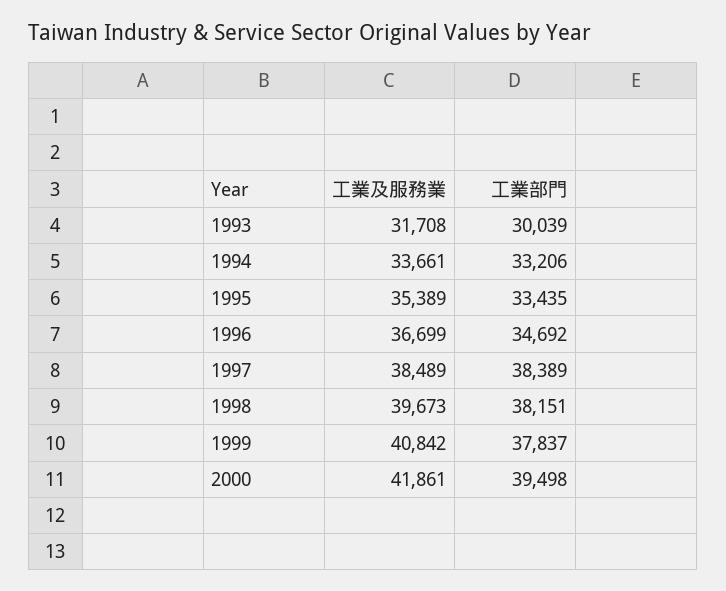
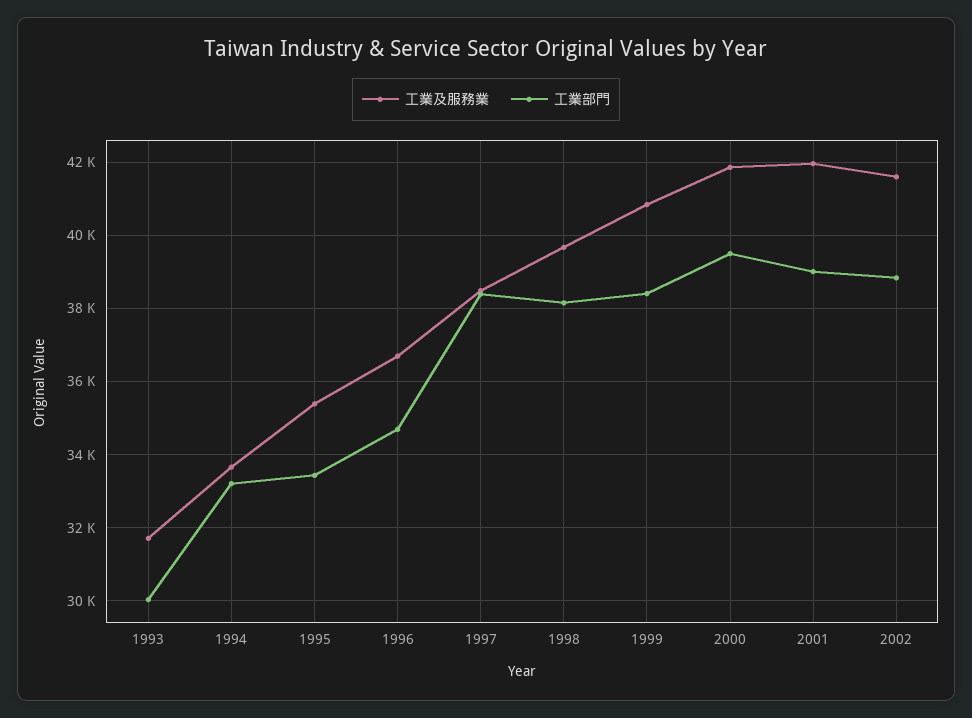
工業部門, 1999: 37837 -> 38400
工業及服務業, 2001: none -> 42000
工業部門, 2001: none -> 39000
工業及服務業, 2002: none -> 41600
工業部門, 2002: none -> 38800

